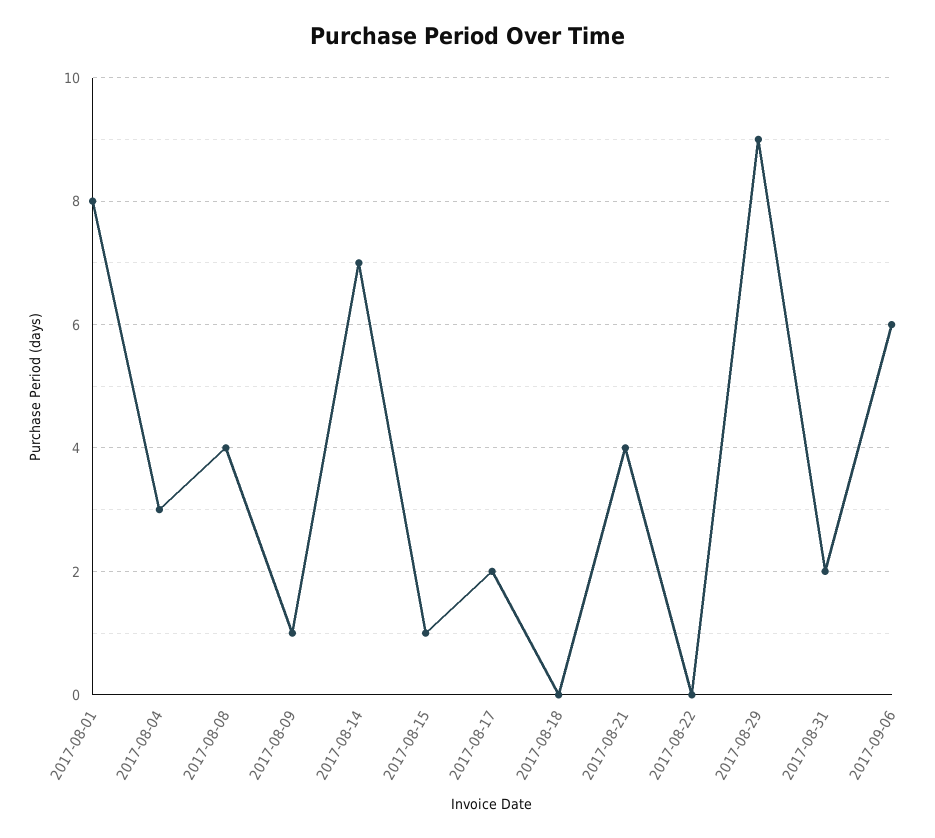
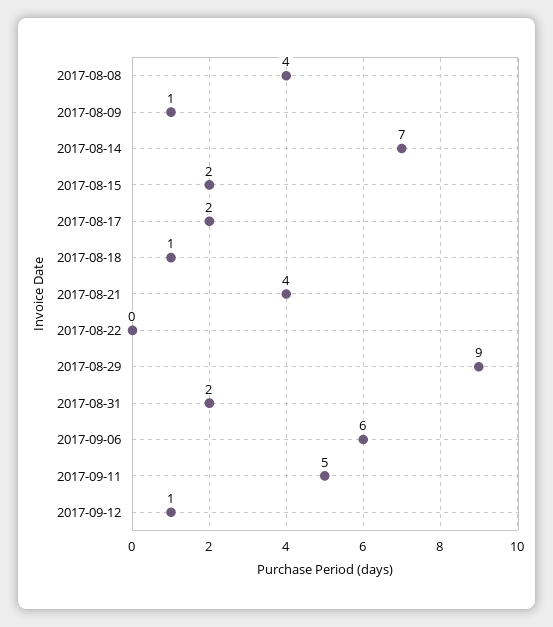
2017-08-01: 8 -> none
2017-08-04: 3 -> none
2017-08-15: 1 -> 2
2017-08-18: 0 -> 1
2017-09-11: none -> 5
2017-09-12: none -> 1

